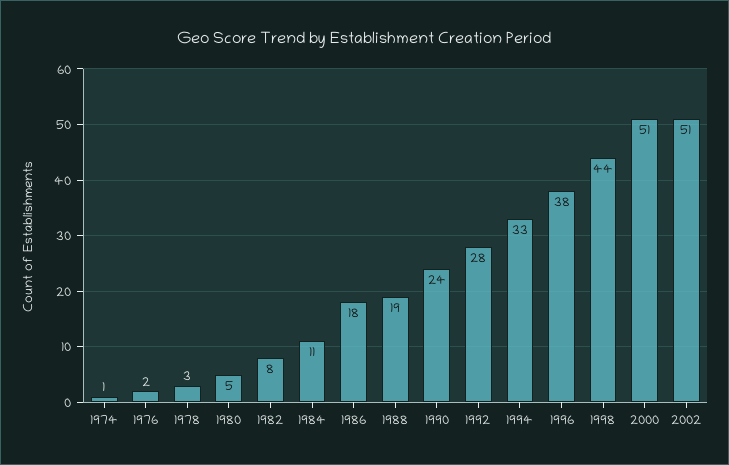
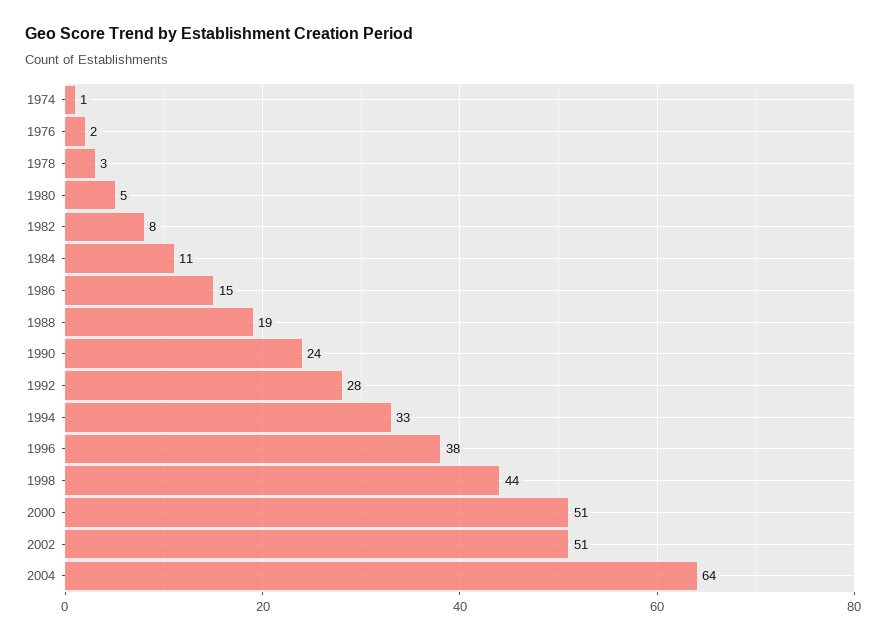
1986: 18 -> 15
2004: none -> 64

